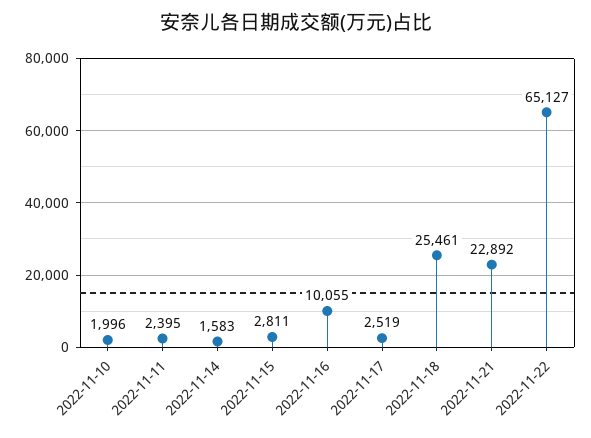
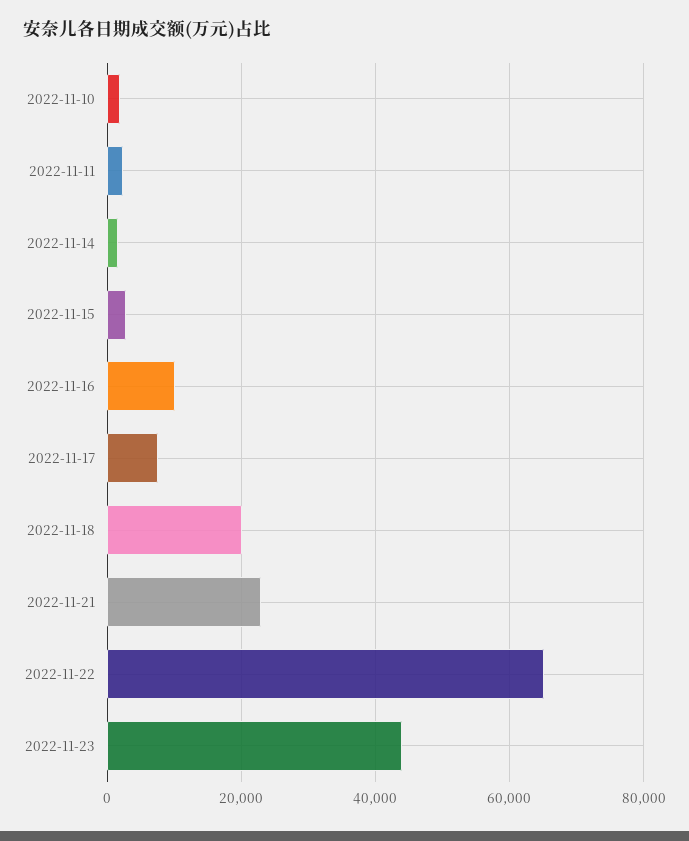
2022-11-17: 2519 -> 8000
2022-11-18: 25461 -> 20000
2022-11-23: none -> 44000

